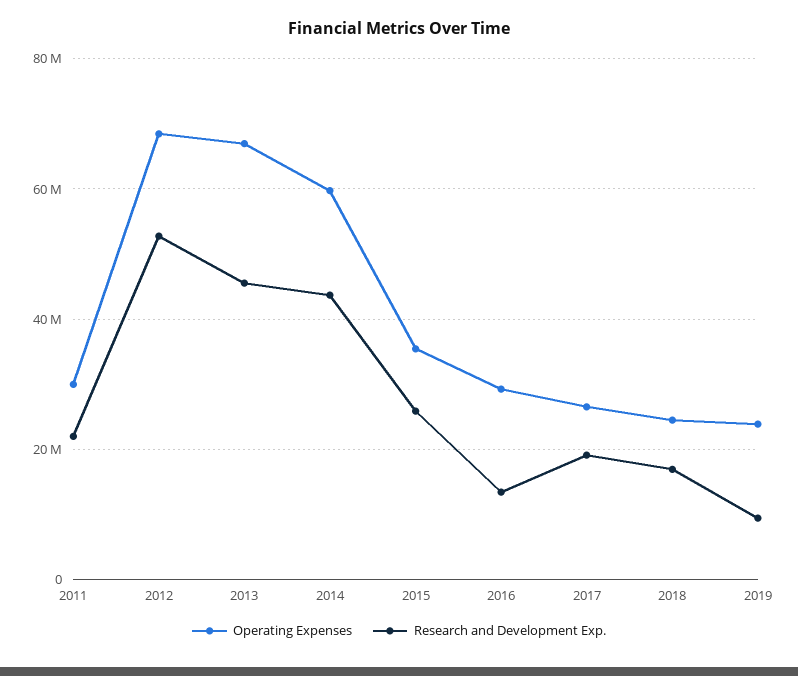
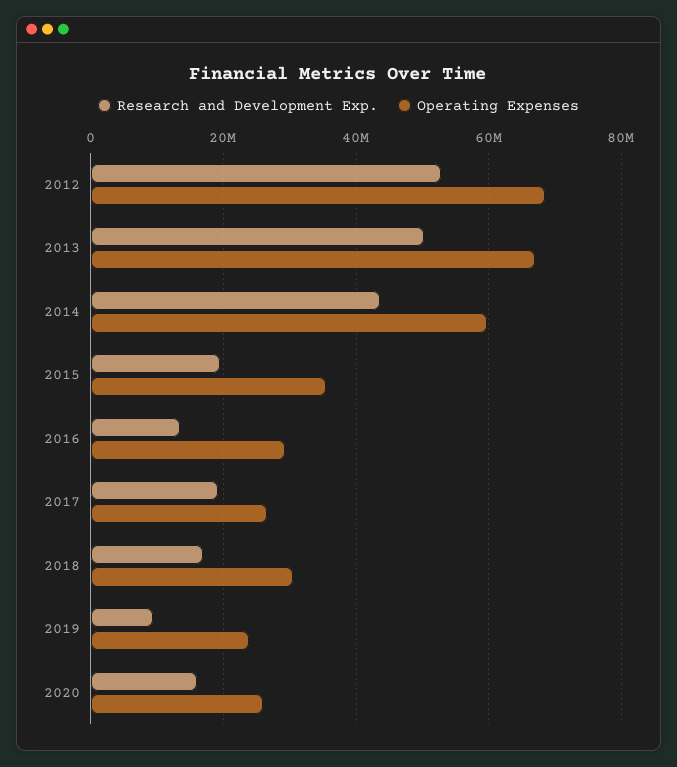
Operating Expenses, 2011: 30000000 -> none
Research and Development Exp., 2011: 22000000 -> none
Research and Development Exp., 2013: 46000000 -> 50000000
Research and Development Exp., 2015: 26000000 -> 20000000
Operating Expenses, 2018: 24000000 -> 30000000
Research and Development Exp., 2020: none -> 16000000
Operating Expenses, 2020: none -> 26000000

